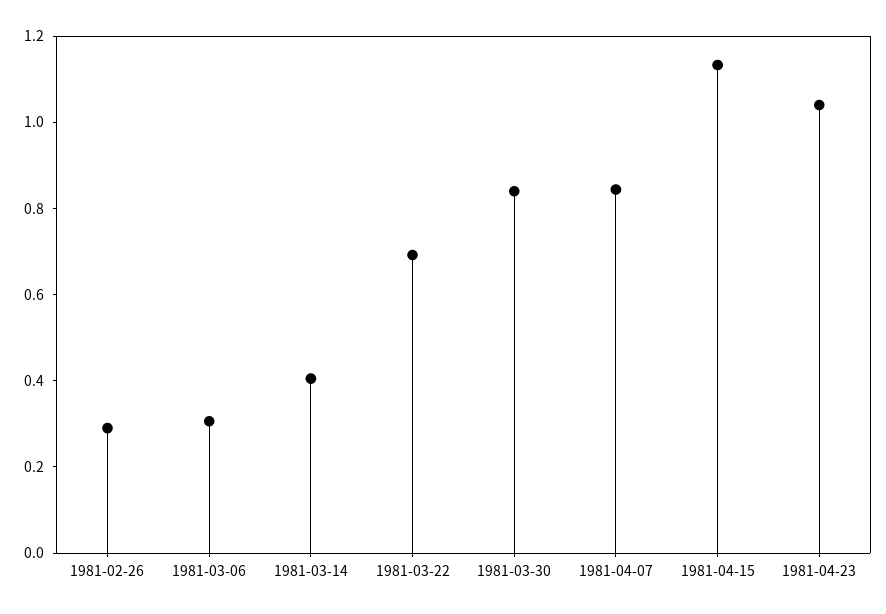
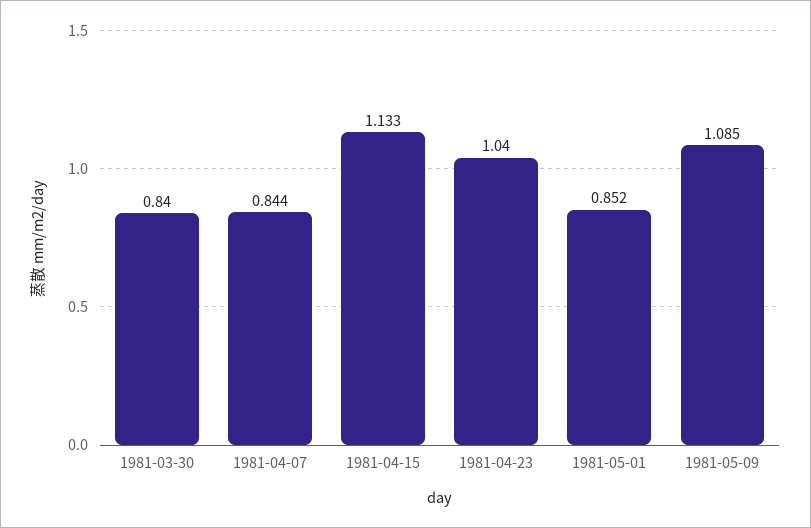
1981-02-26: 0.3 -> none
1981-03-06: 0.3 -> none
1981-03-14: 0.4 -> none
1981-03-22: 0.7 -> none
1981-05-01: none -> 0.852
1981-05-09: none -> 1.085

